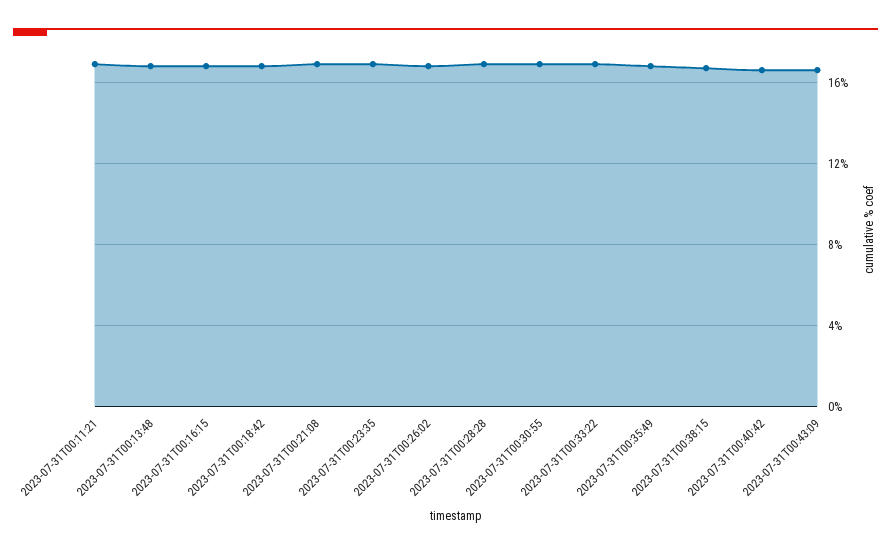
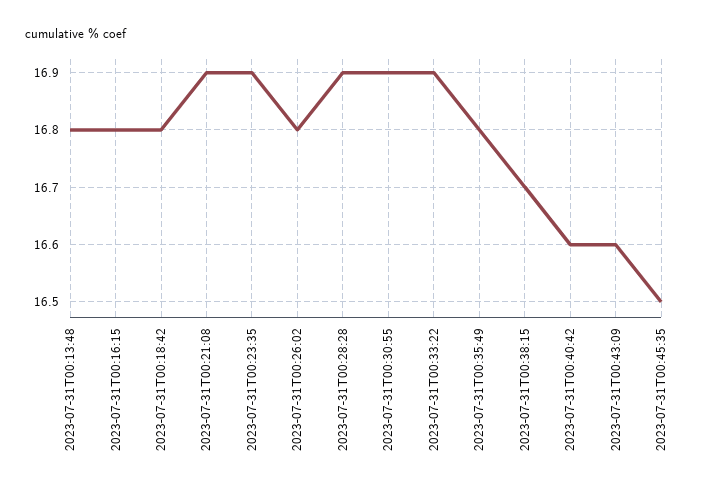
2023-07-31T00:11:21: 17 -> none
2023-07-31T00:45:35: none -> 16.5

